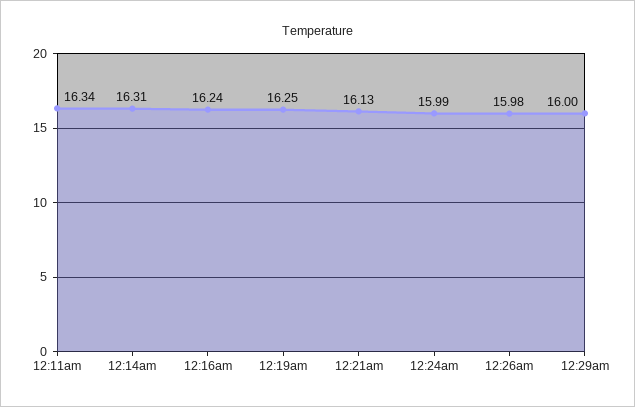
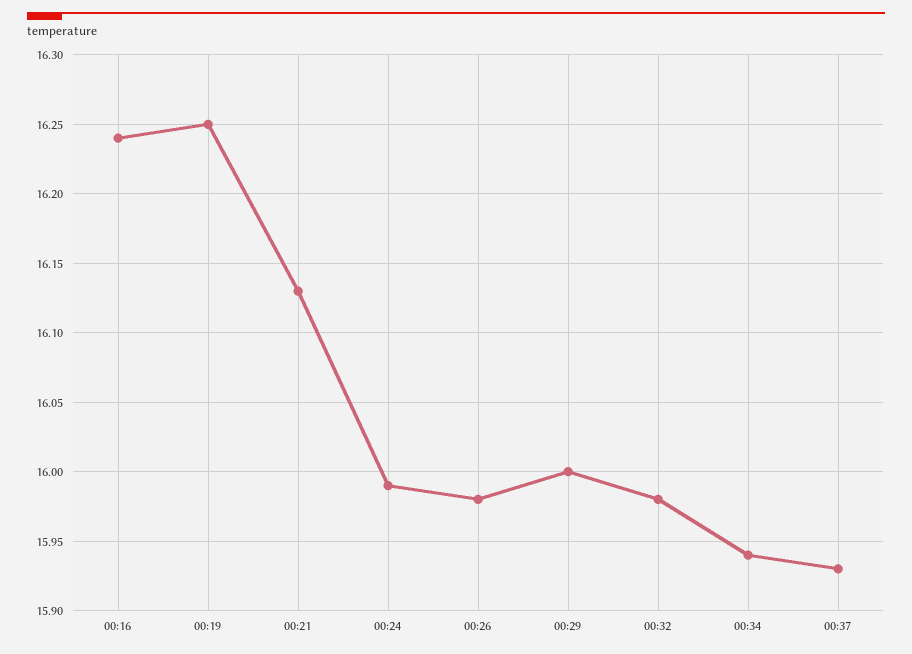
12:11am: 16.34 -> none
12:14am: 16.31 -> none
00:32: none -> 15.98
00:34: none -> 15.94
00:37: none -> 15.93

